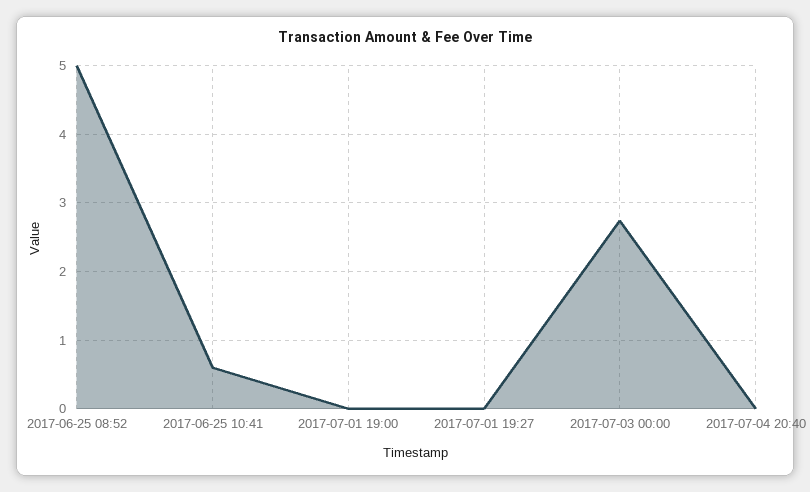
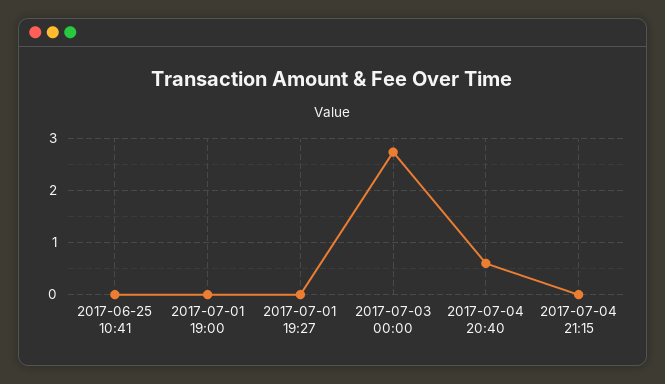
2017-06-25 08:52: 5 -> none
2017-06-25 10:41: 0.6 -> 0
2017-07-04 20:40: 0 -> 0.6
2017-07-04 21:15: none -> 0

